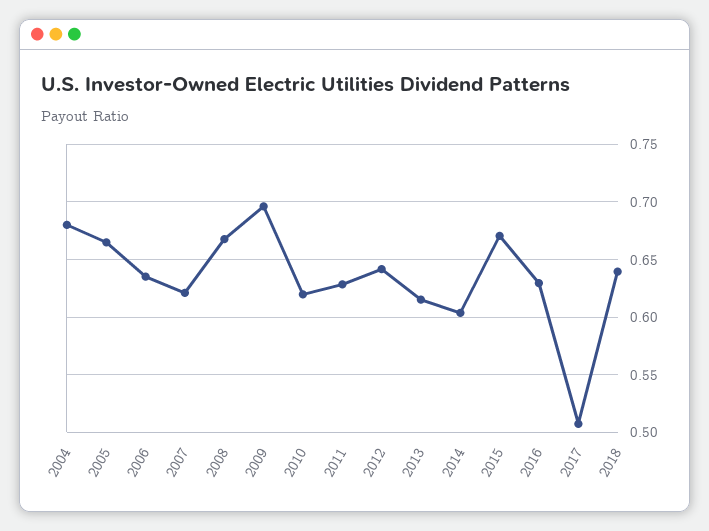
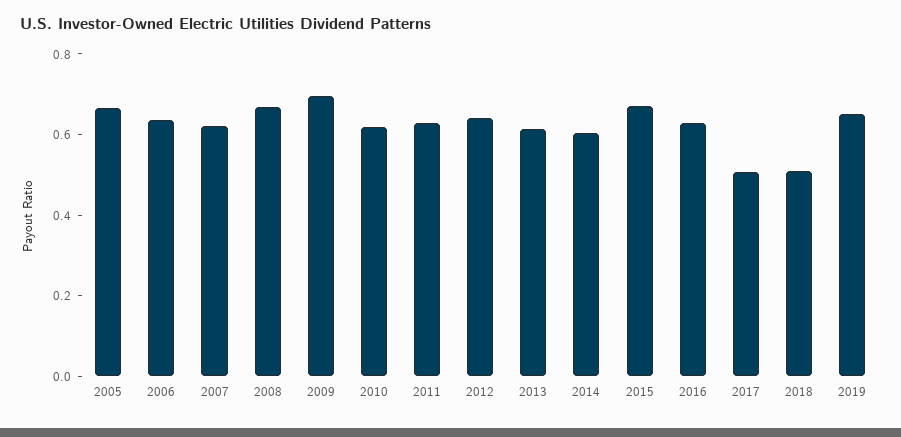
2004: 0.68 -> none
2018: 0.64 -> 0.5
2019: none -> 0.65

